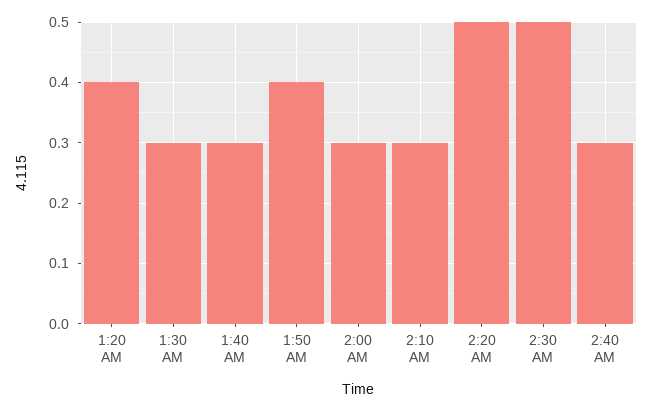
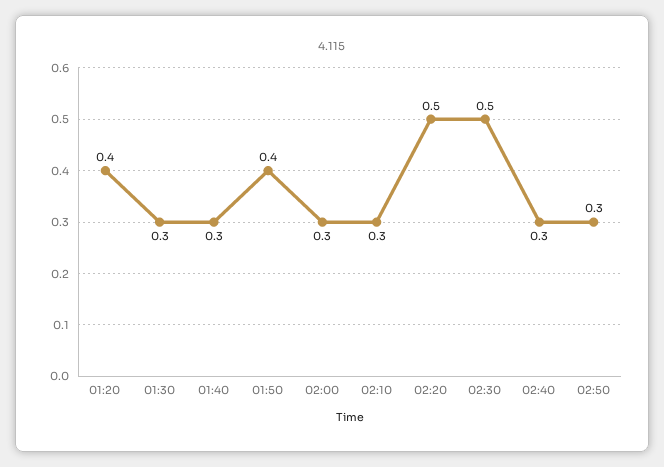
02:50: none -> 0.3

